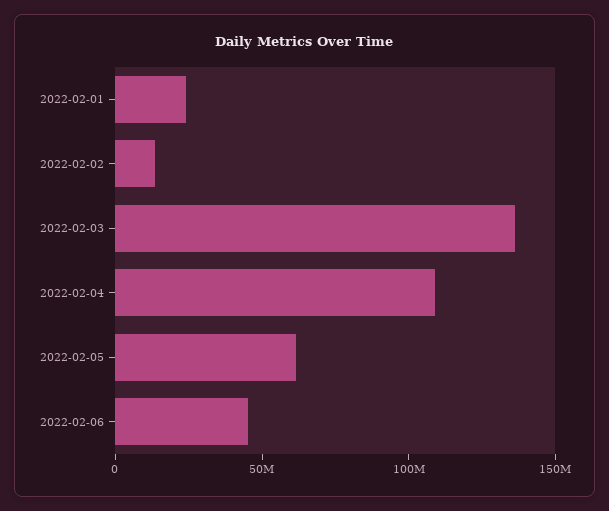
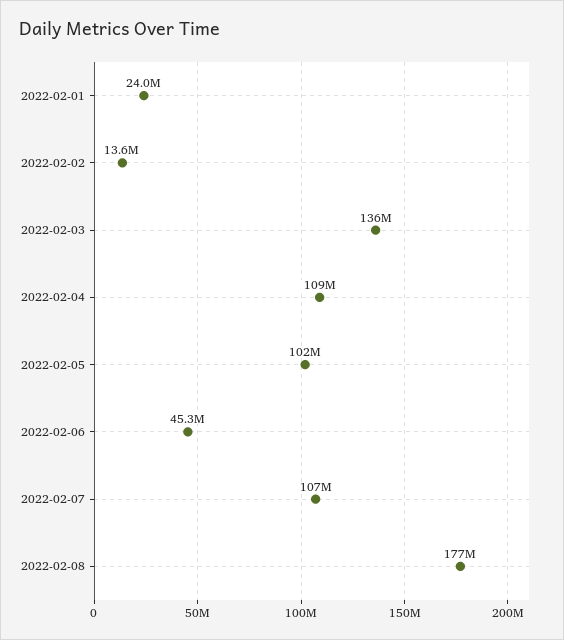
2022-02-05: 60000000 -> 102000000
2022-02-07: none -> 107000000
2022-02-08: none -> 177000000

